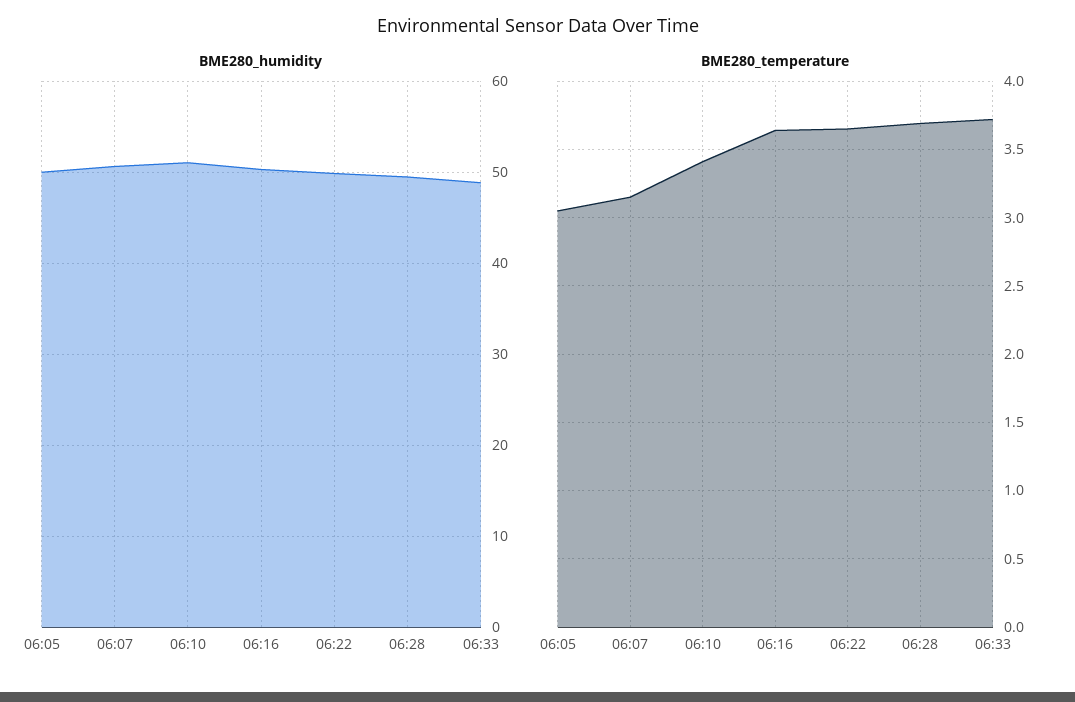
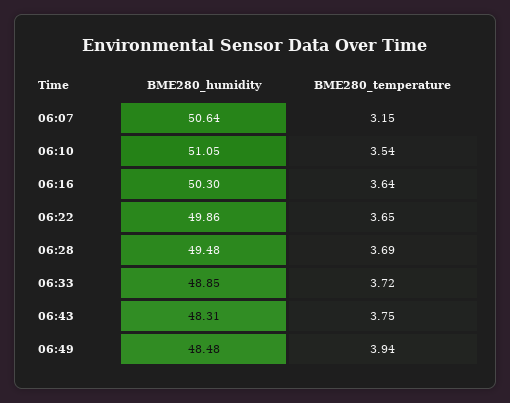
BME280_humidity, 06:05: 50 -> none
BME280_temperature, 06:05: 3.05 -> none
BME280_temperature, 06:10: 3.4 -> 3.54
BME280_humidity, 06:43: none -> 48.31
BME280_temperature, 06:43: none -> 3.75
BME280_humidity, 06:49: none -> 48.48
BME280_temperature, 06:49: none -> 3.94

